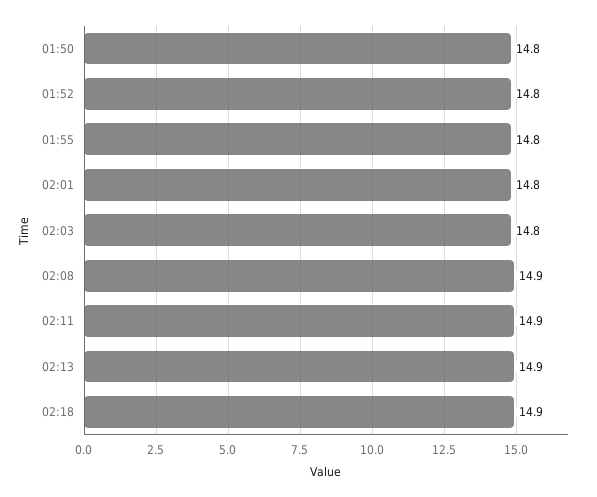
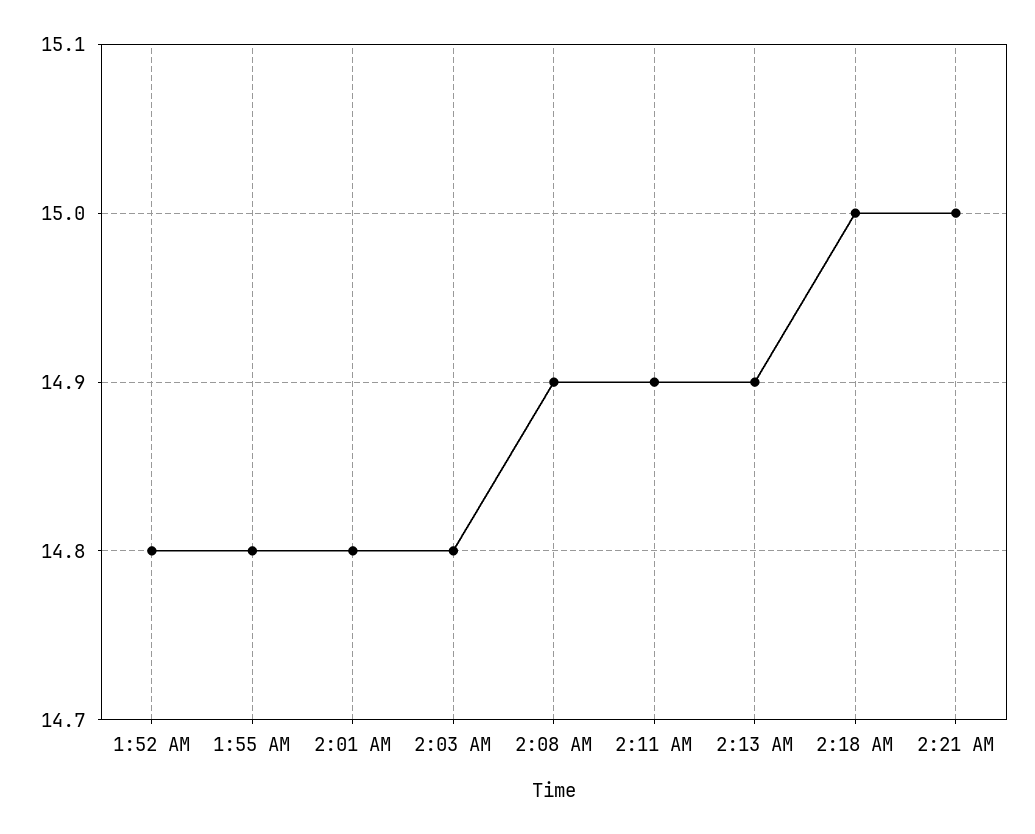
01:50: 14.8 -> none
02:18: 14.9 -> 15
2:21 AM: none -> 15

